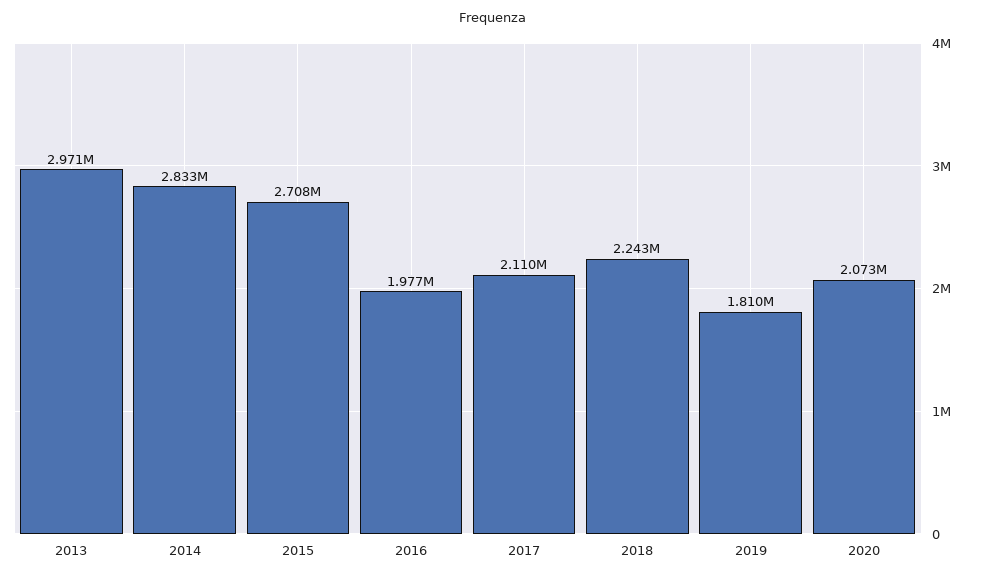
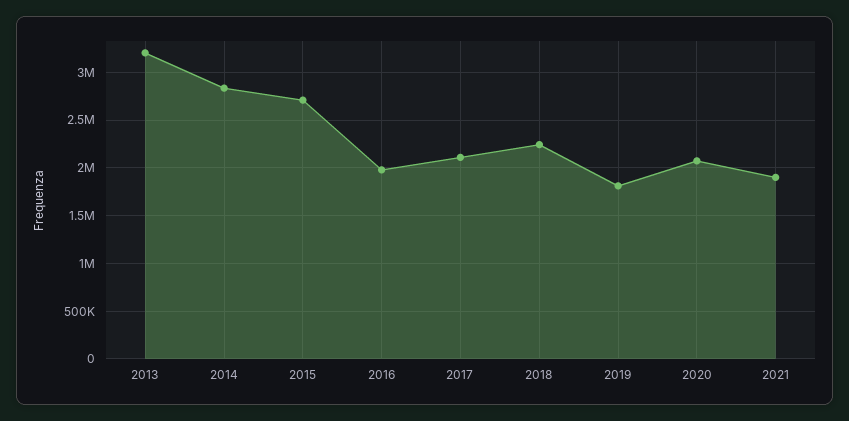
2013: 2971000 -> 3200000
2021: none -> 1900000

